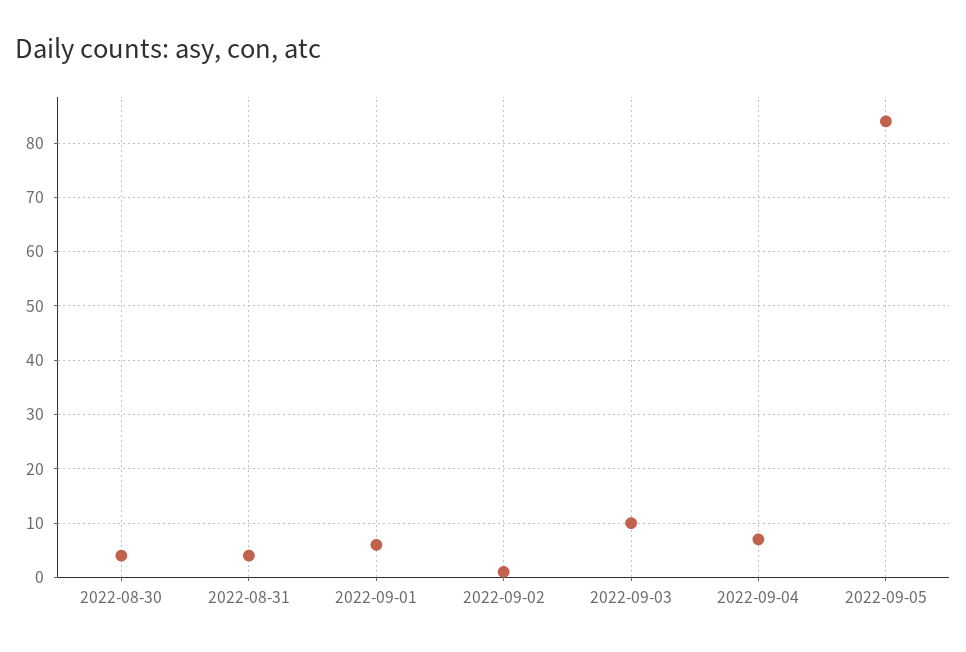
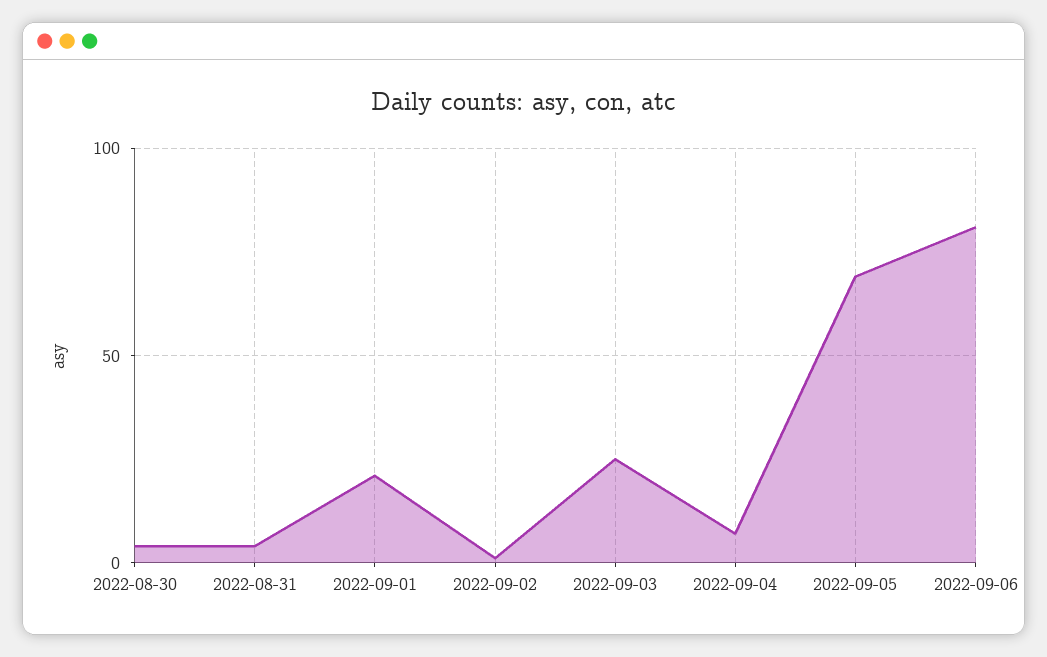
2022-09-01: 5 -> 20
2022-09-03: 10 -> 25
2022-09-05: 85 -> 70
2022-09-06: none -> 80

